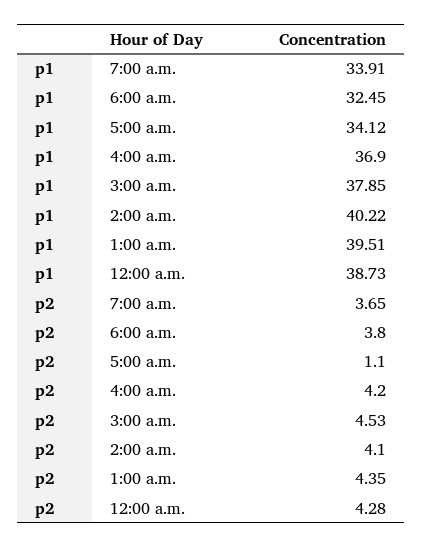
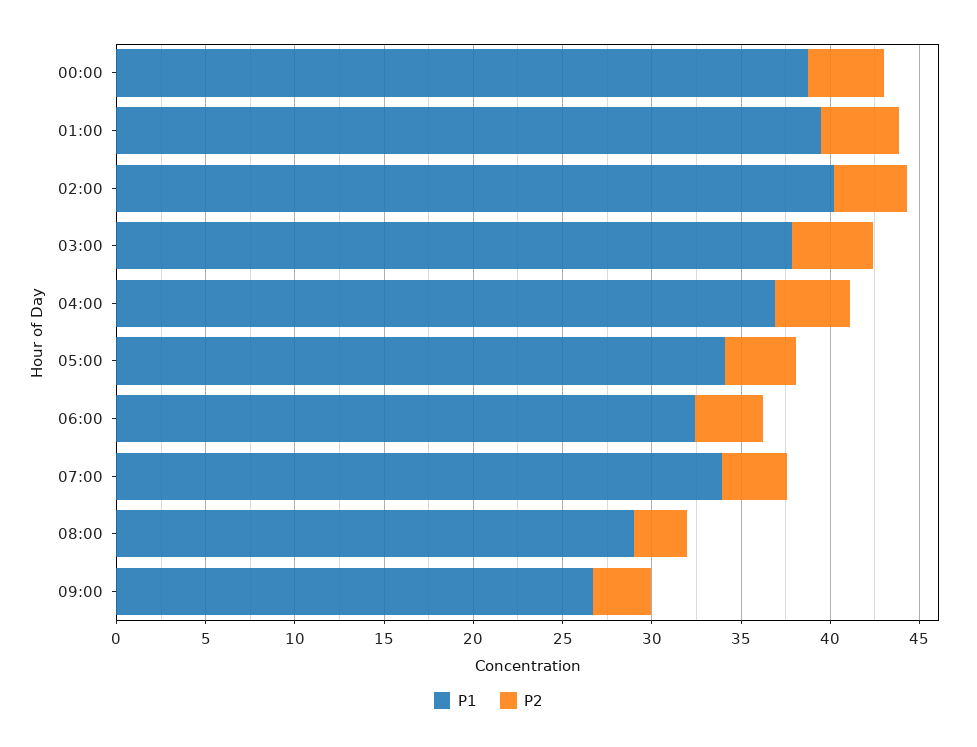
p2, 5:00 a.m.: 1.1 -> 4
p1, 08:00: none -> 29
p2, 08:00: none -> 3
p1, 09:00: none -> 27
p2, 09:00: none -> 3

